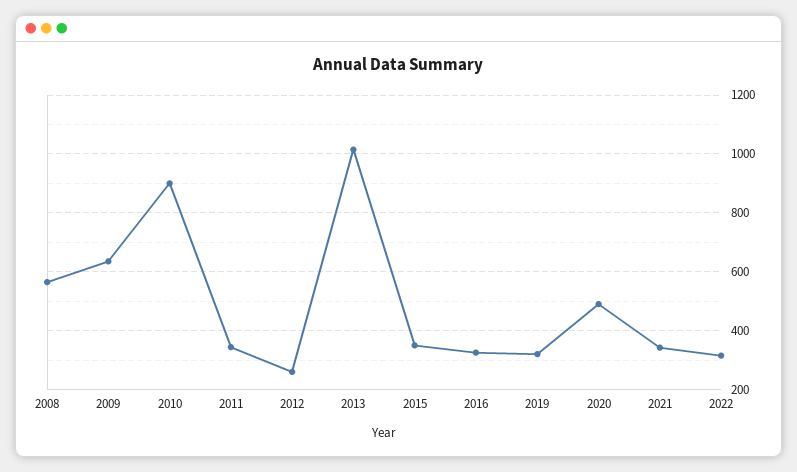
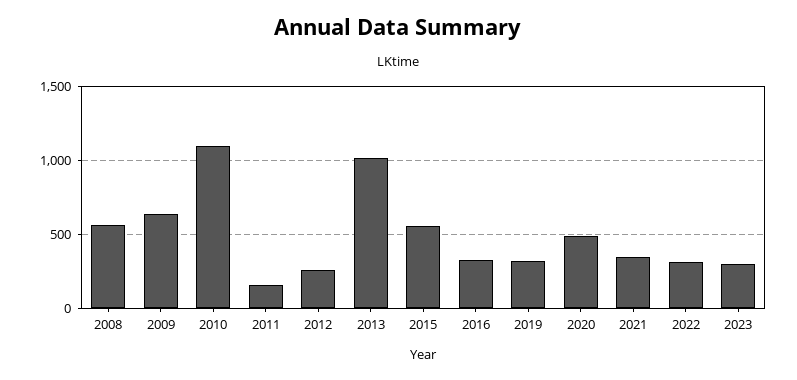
2010: 900 -> 1100
2011: 350 -> 150
2015: 350 -> 550
2023: none -> 300

